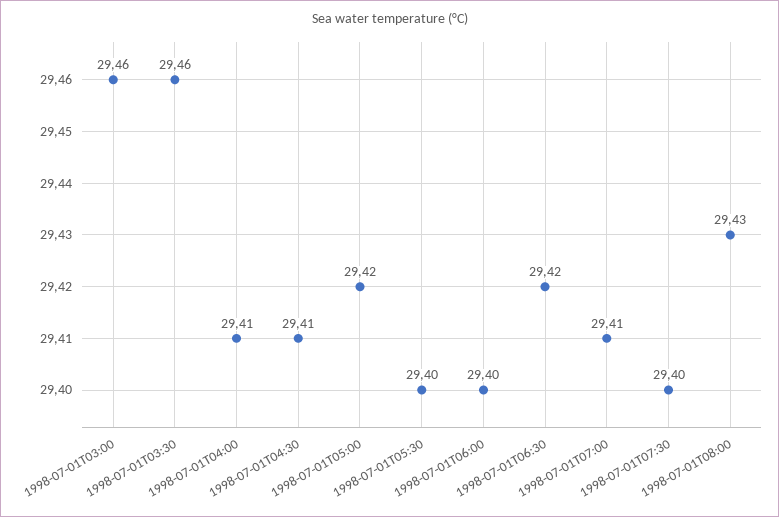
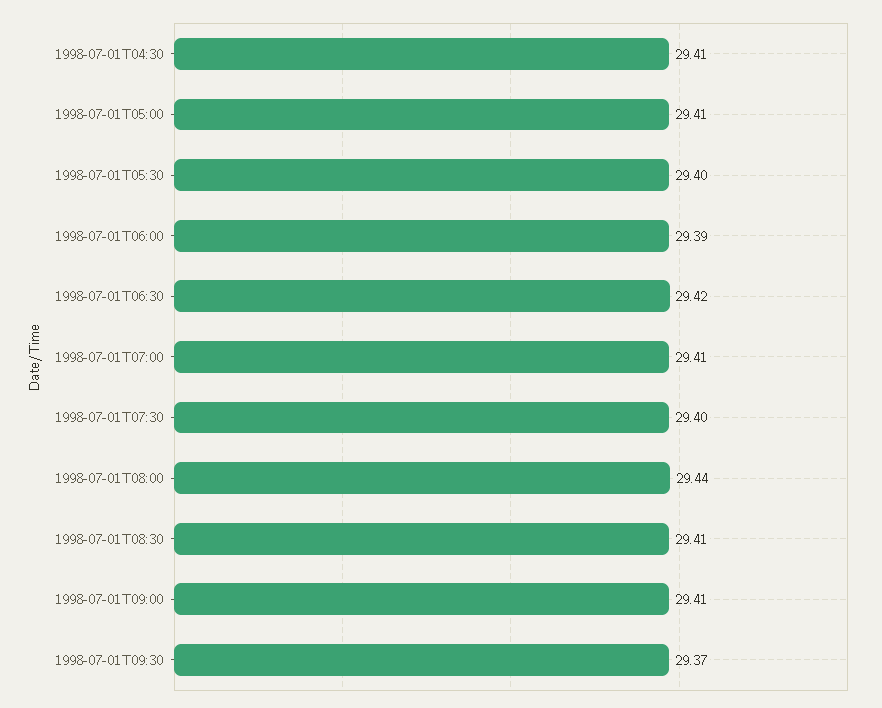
1998-07-01T03:00: 29.46 -> none
1998-07-01T03:30: 29.46 -> none
1998-07-01T04:00: 29.41 -> none
1998-07-01T05:00: 29.42 -> 29.41
1998-07-01T06:00: 29.4 -> 29.39
1998-07-01T08:00: 29.43 -> 29.44
1998-07-01T08:30: none -> 29.41
1998-07-01T09:00: none -> 29.41
1998-07-01T09:30: none -> 29.37

